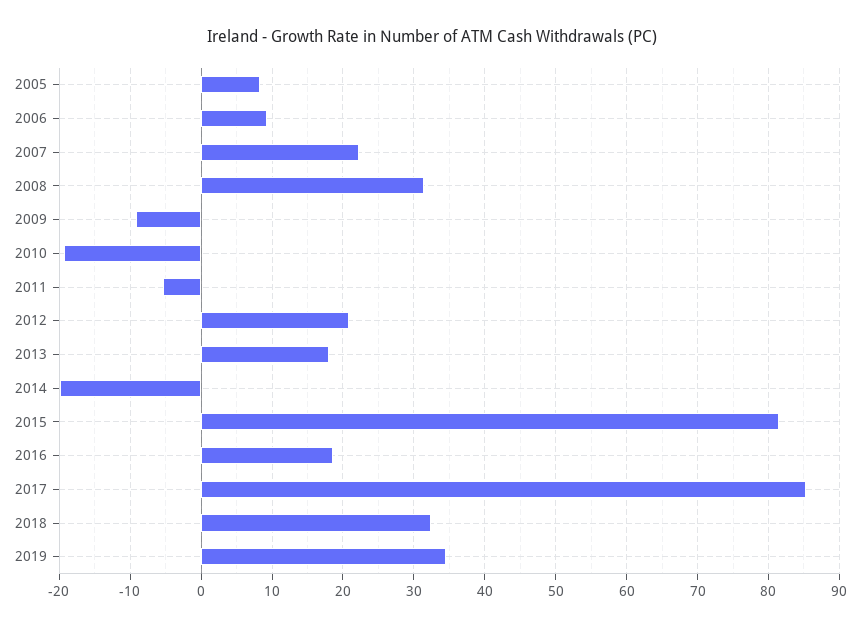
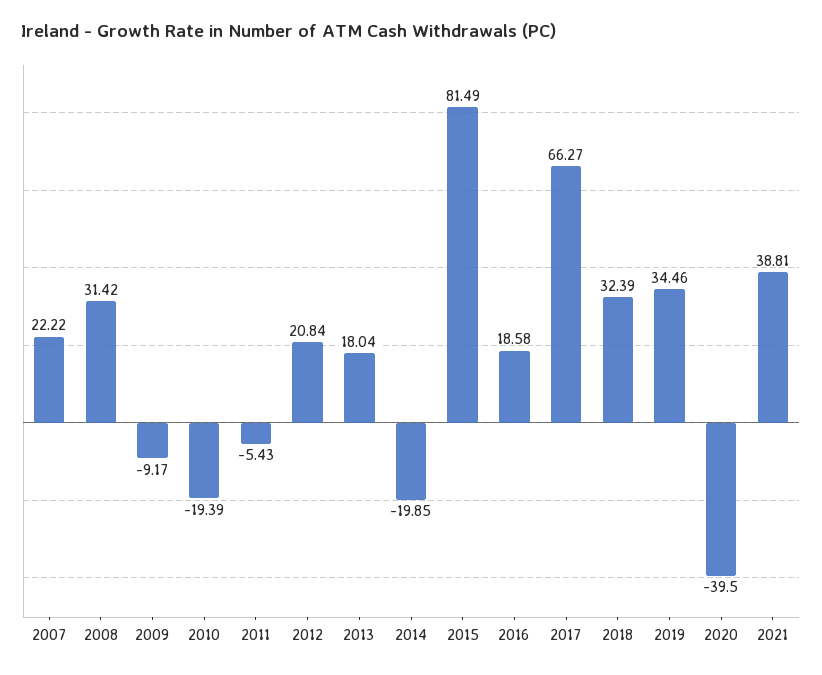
2005: 8 -> none
2006: 9 -> none
2017: 85 -> 66.27
2020: none -> -39.5
2021: none -> 38.81

